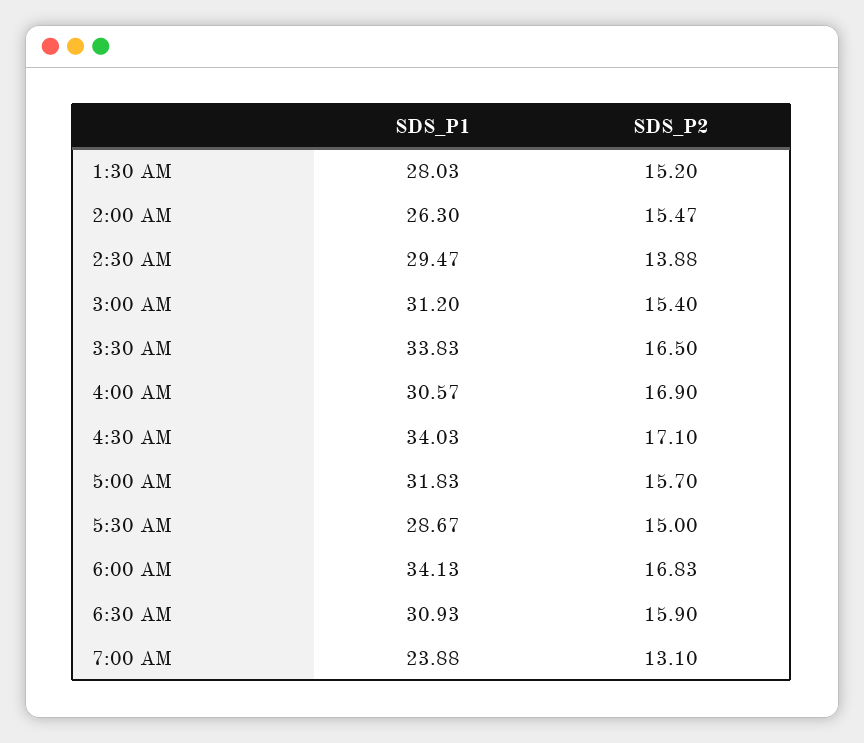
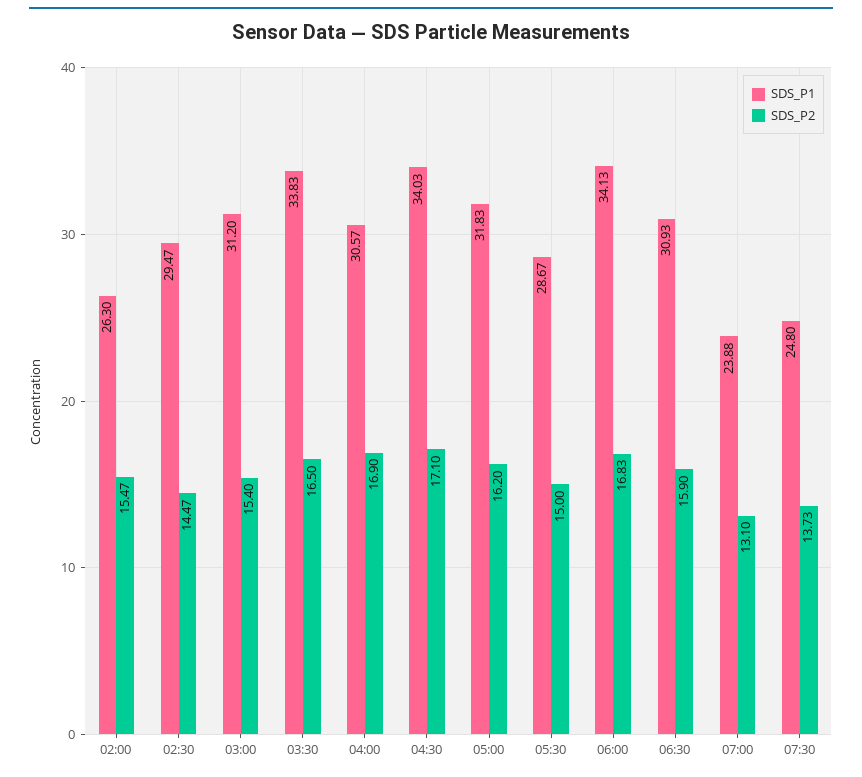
SDS_P1, 1:30 AM: 28.03 -> none
SDS_P2, 1:30 AM: 15.2 -> none
SDS_P2, 2:30 AM: 13.88 -> 14.47
SDS_P2, 5:00 AM: 15.7 -> 16.2
SDS_P1, 07:30: none -> 24.8
SDS_P2, 07:30: none -> 13.73

